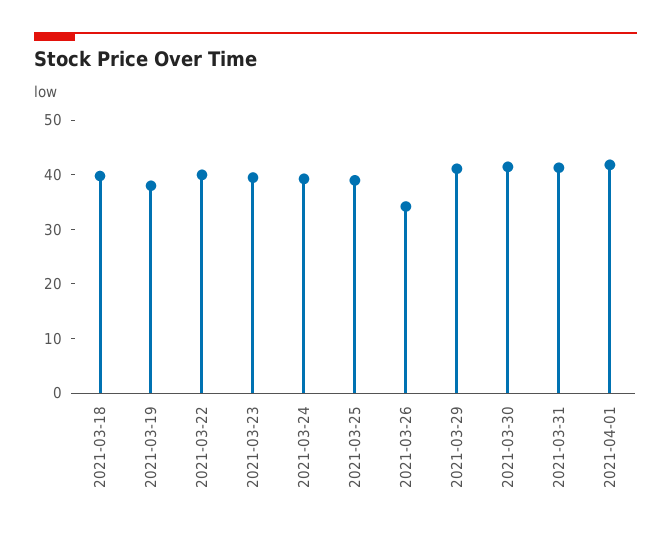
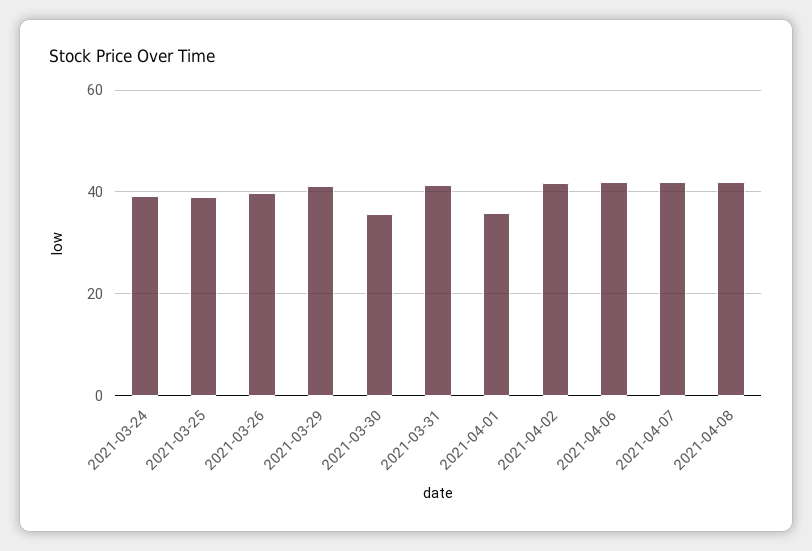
2021-03-18: 40 -> none
2021-03-19: 38 -> none
2021-03-22: 40 -> none
2021-03-23: 40 -> none
2021-03-26: 34 -> 40
2021-03-30: 42 -> 36
2021-04-01: 42 -> 36
2021-04-02: none -> 42
2021-04-06: none -> 42
2021-04-07: none -> 42
2021-04-08: none -> 42

